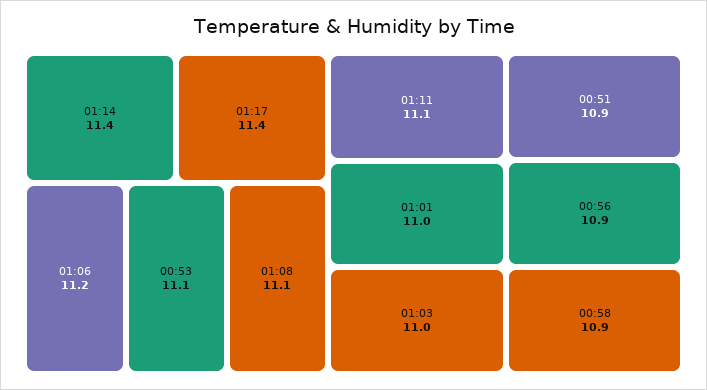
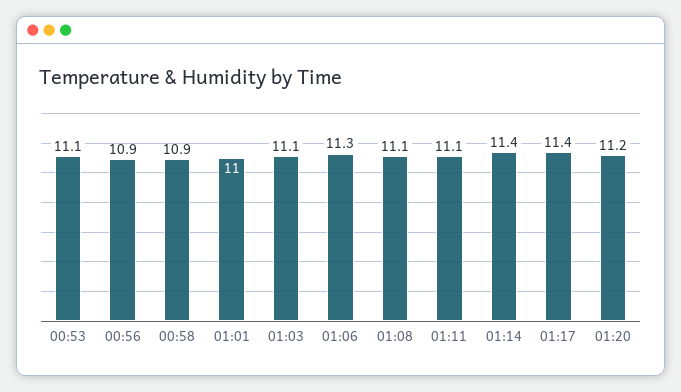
01:06: 11.2 -> 11.3
01:03: 11 -> 11.1
00:51: 10.9 -> none
01:20: none -> 11.2

